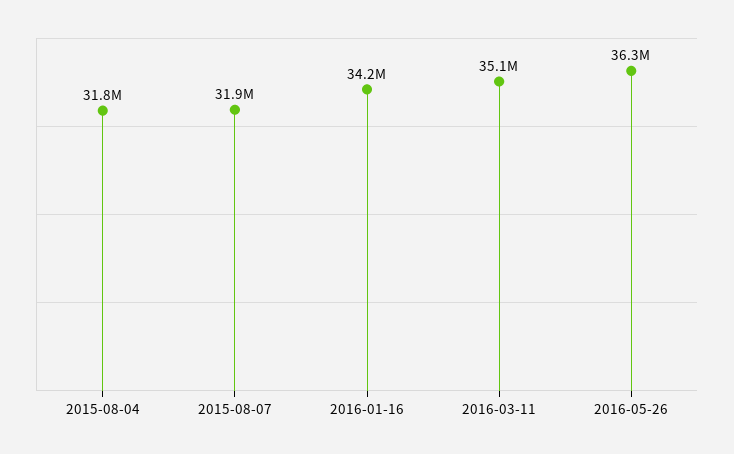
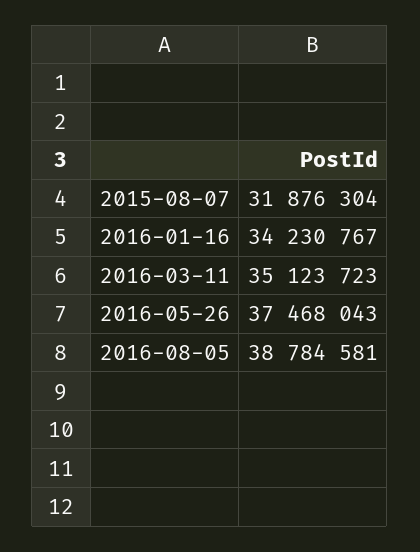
2015-08-04: 31800000 -> none
2016-05-26: 36300000 -> 37468043
2016-08-05: none -> 38784581

